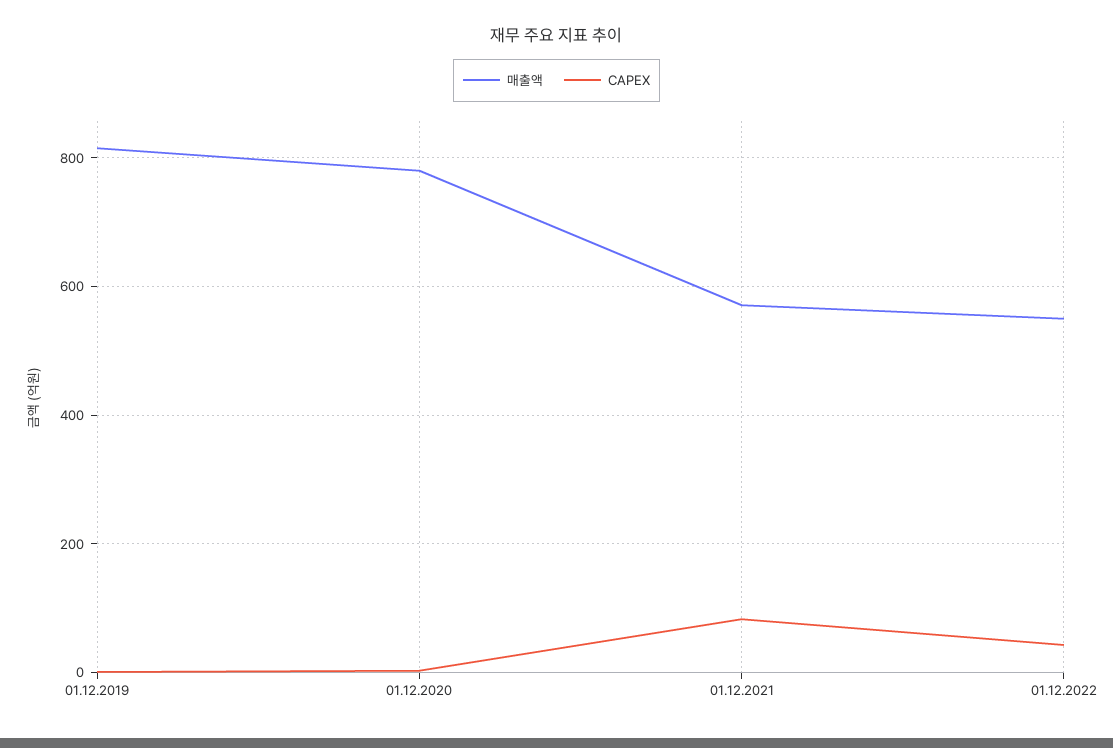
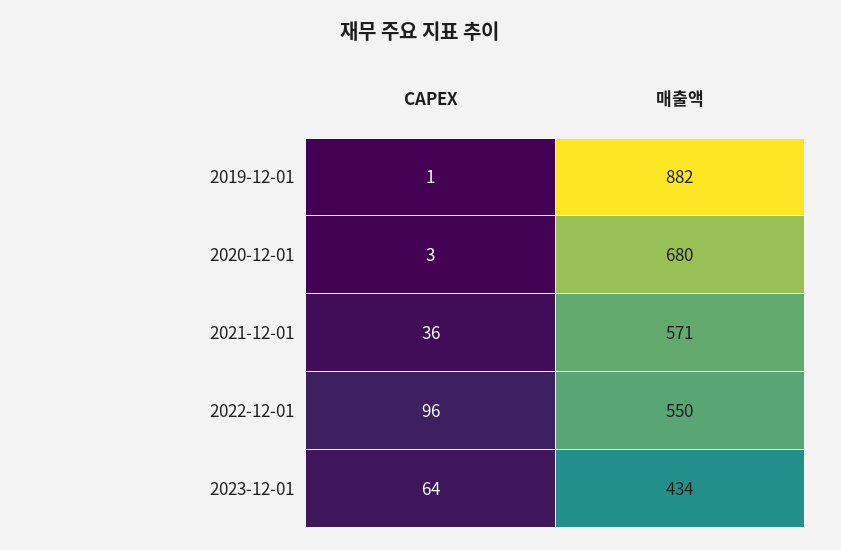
매출액, 01.12.2019: 820 -> 882
매출액, 01.12.2020: 780 -> 680
CAPEX, 01.12.2021: 80 -> 36
CAPEX, 01.12.2022: 40 -> 96
CAPEX, 2023-12-01: none -> 64
매출액, 2023-12-01: none -> 434

